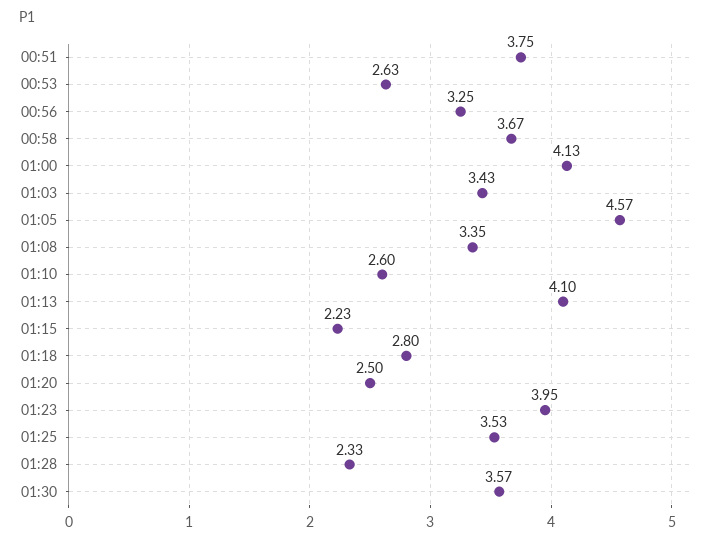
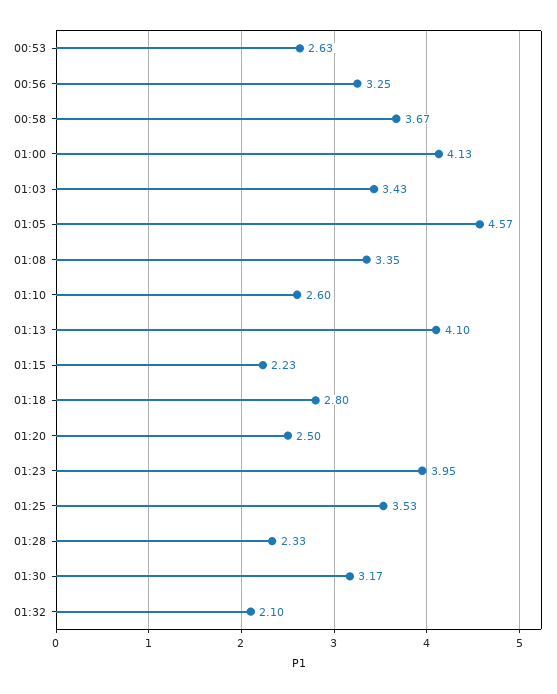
00:51: 3.75 -> none
01:30: 3.57 -> 3.17
01:32: none -> 2.1

